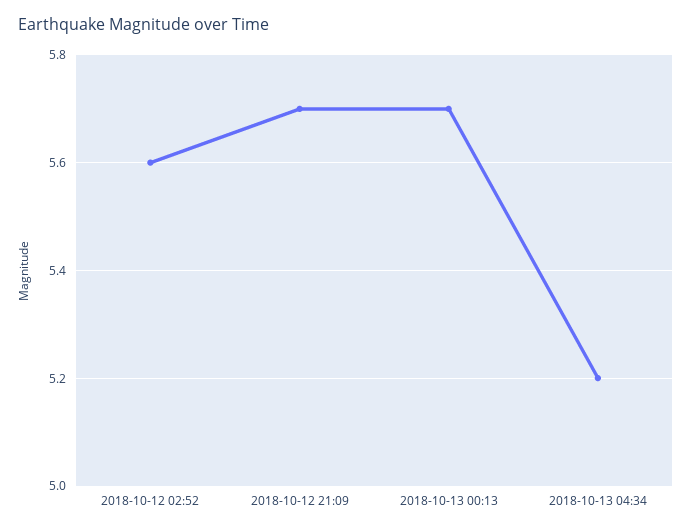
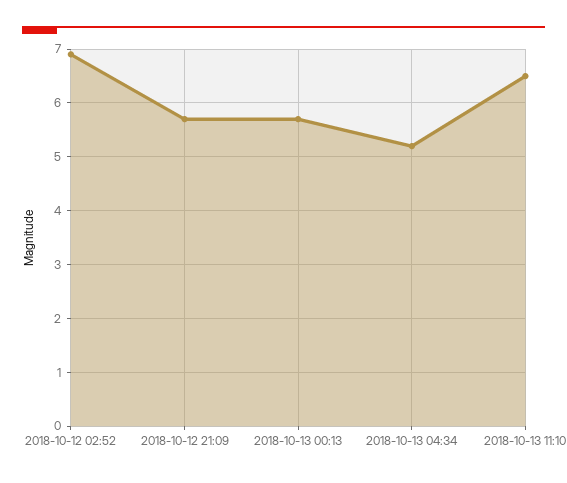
2018-10-12 02:52: 5.6 -> 7
2018-10-13 11:10: none -> 6.5

